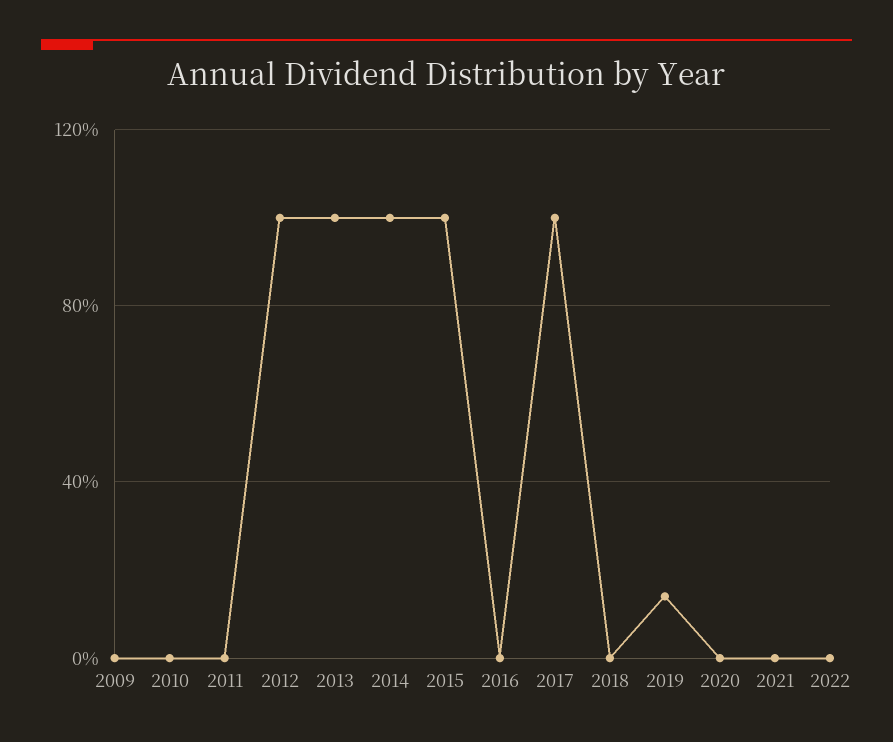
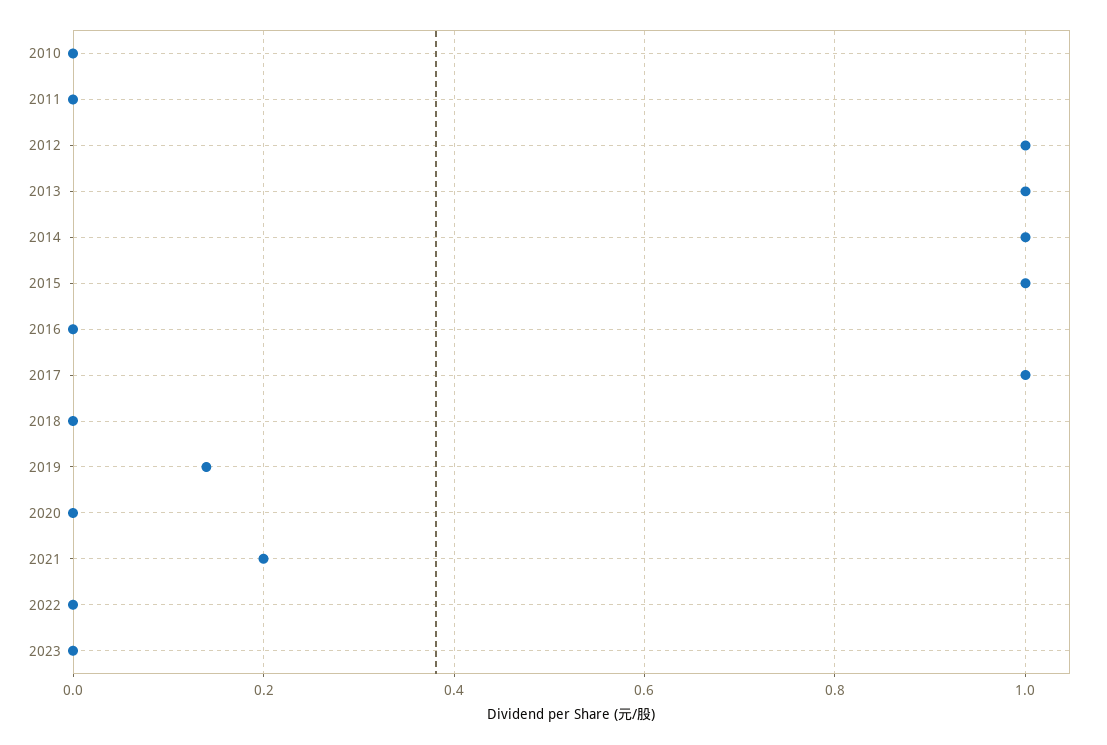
2009: 0 -> none
2021: 0 -> 0.2
2023: none -> 0

